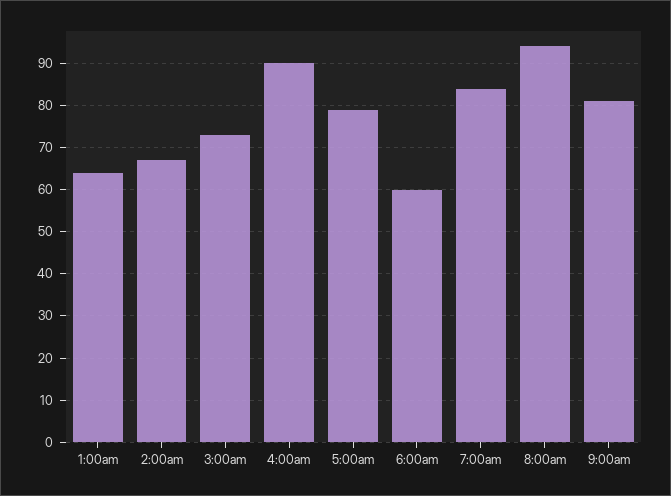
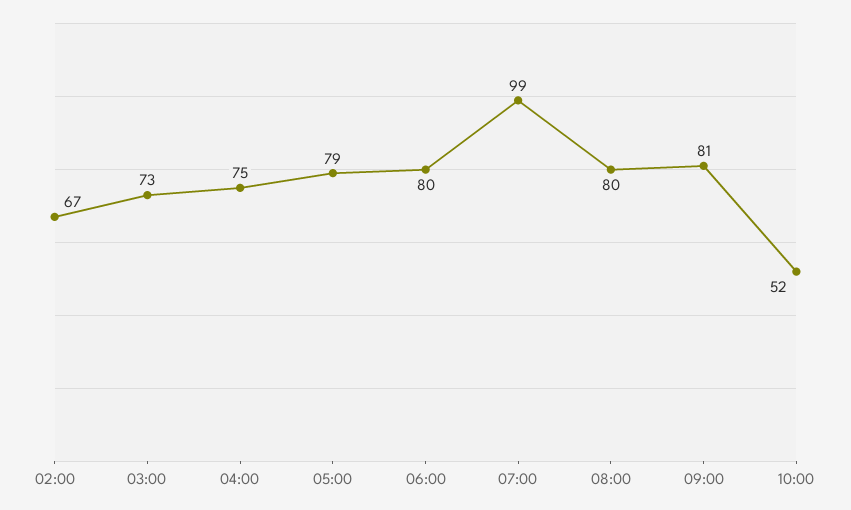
1:00am: 65 -> none
4:00am: 90 -> 75
6:00am: 60 -> 80
7:00am: 85 -> 99
8:00am: 95 -> 80
10:00: none -> 52

